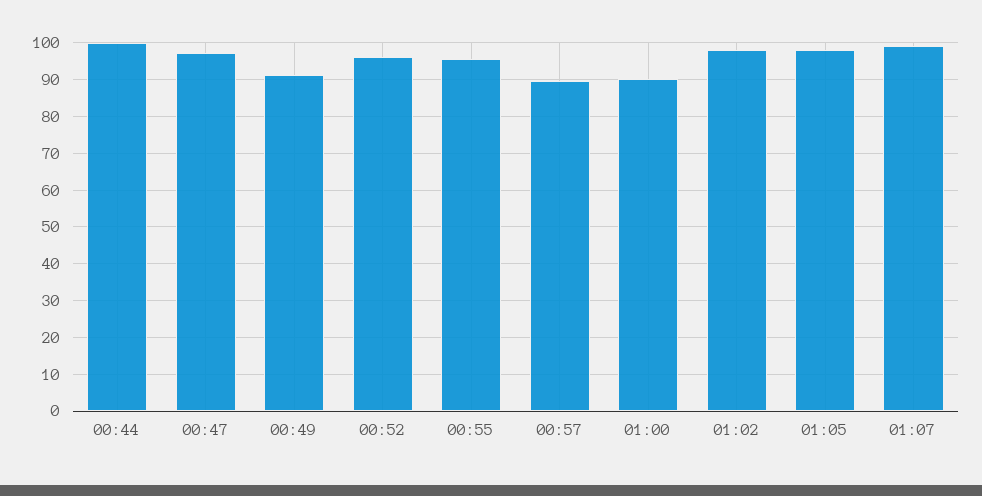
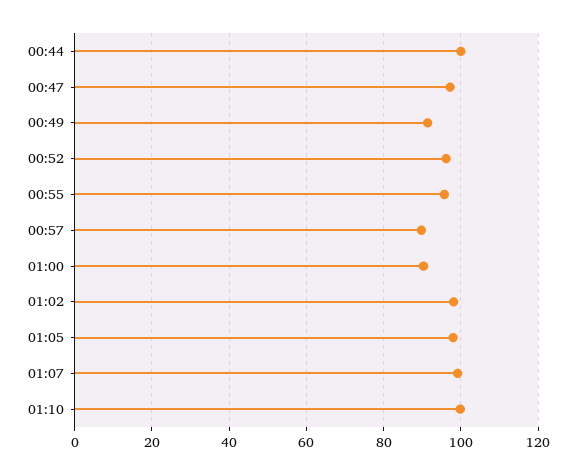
01:10: none -> 100

